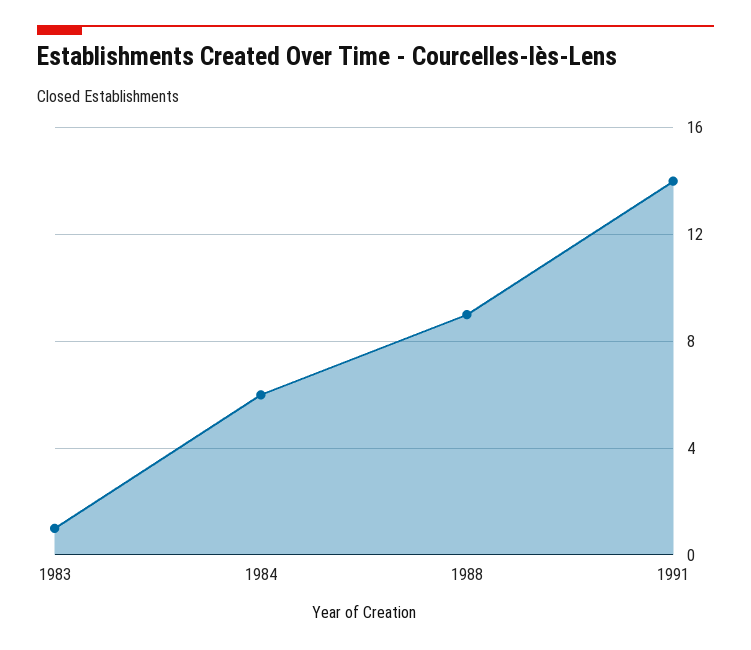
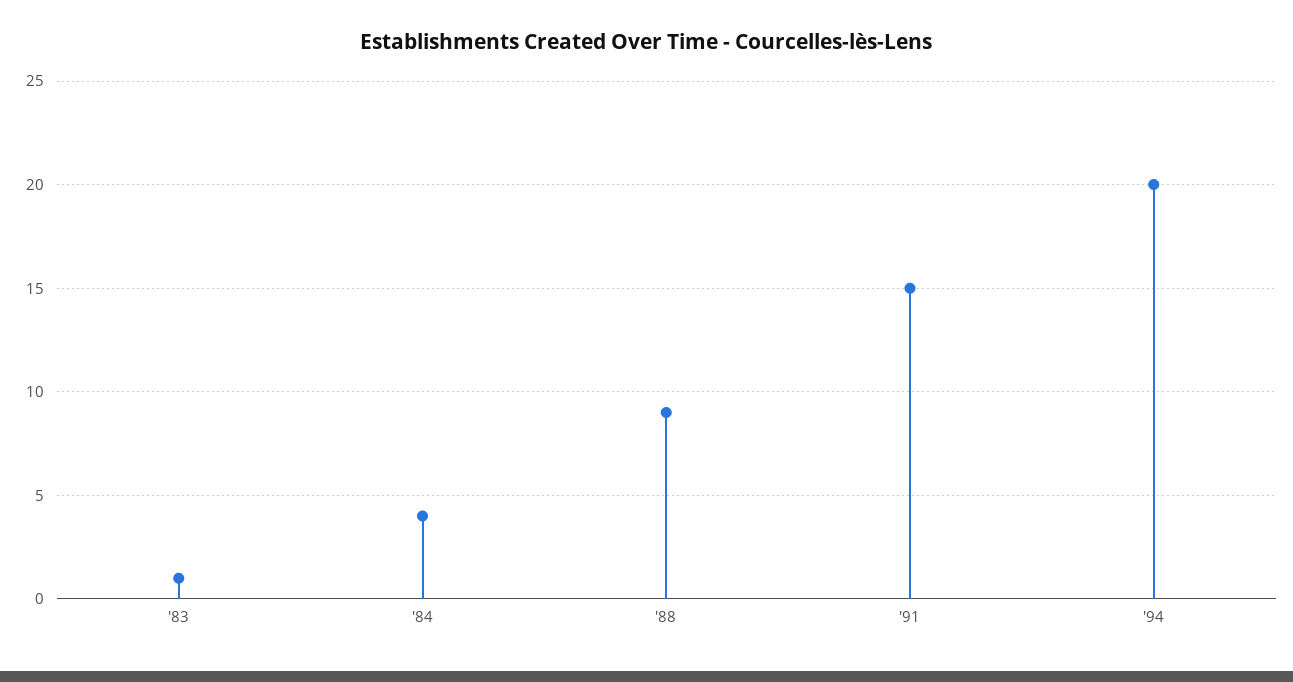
1984: 6 -> 4
1991: 14 -> 15
'94: none -> 20

